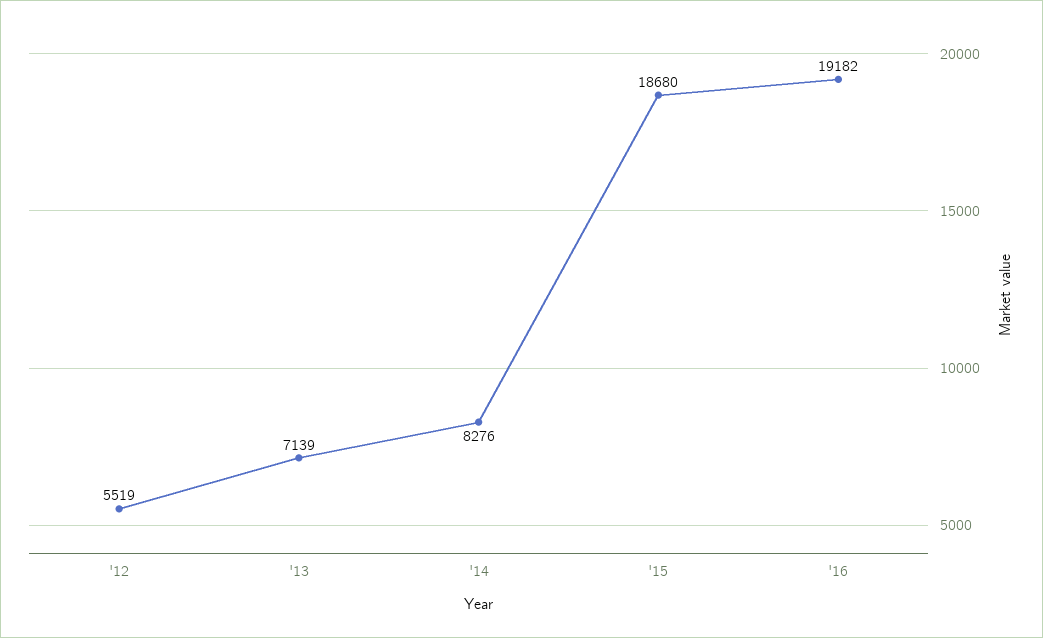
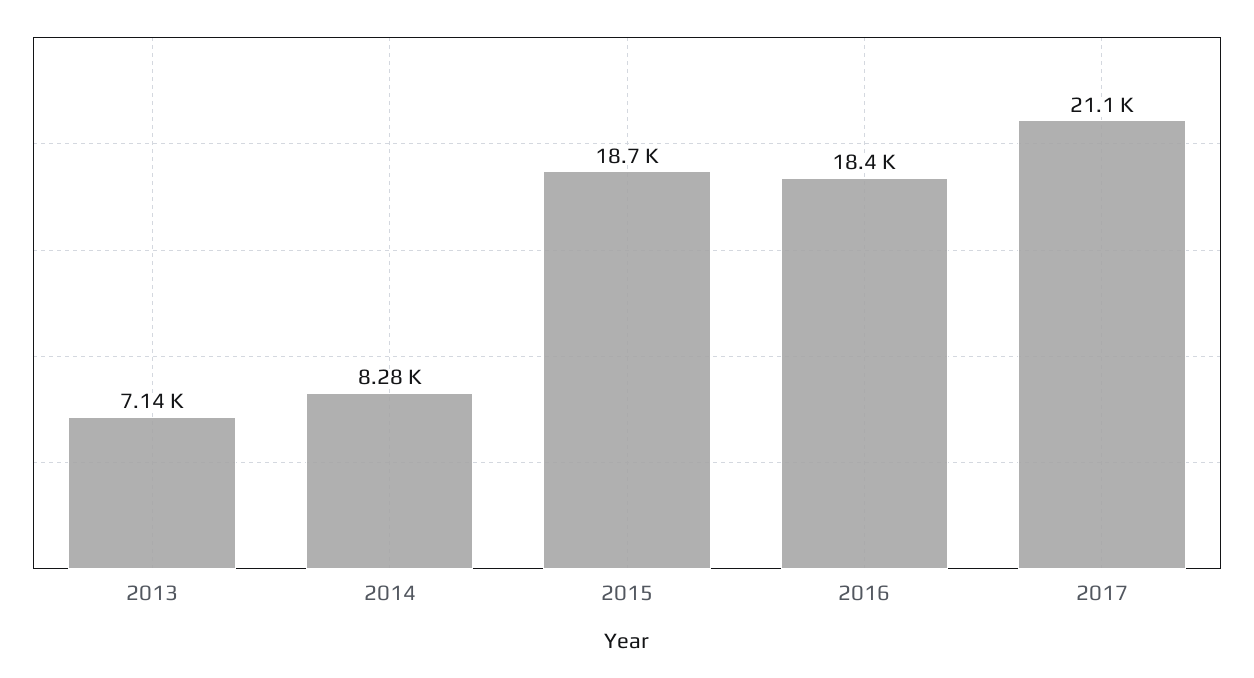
'12: 5519 -> none
'16: 19182 -> 18400
2017: none -> 21100

